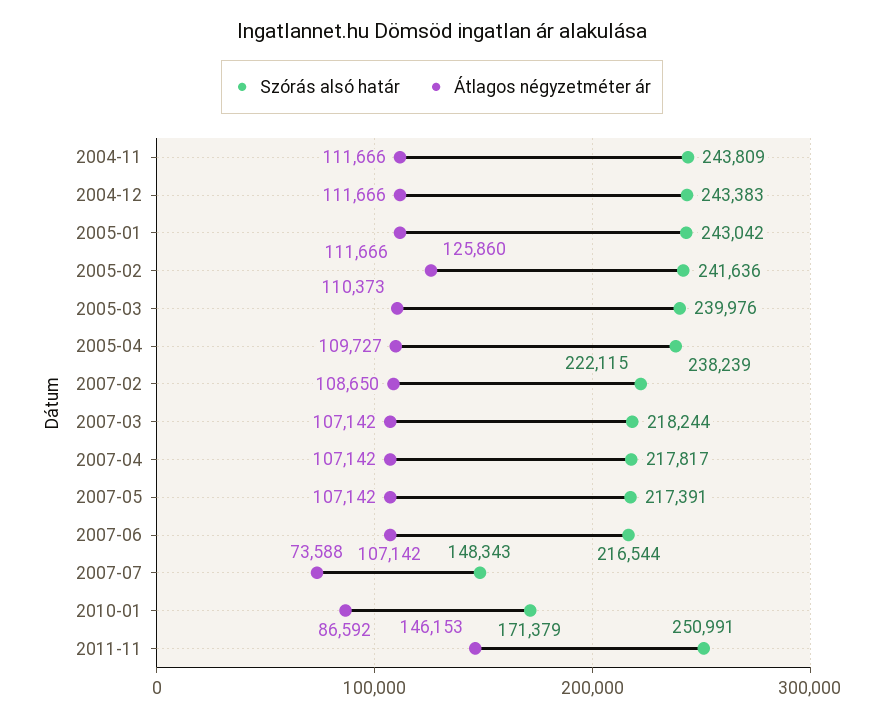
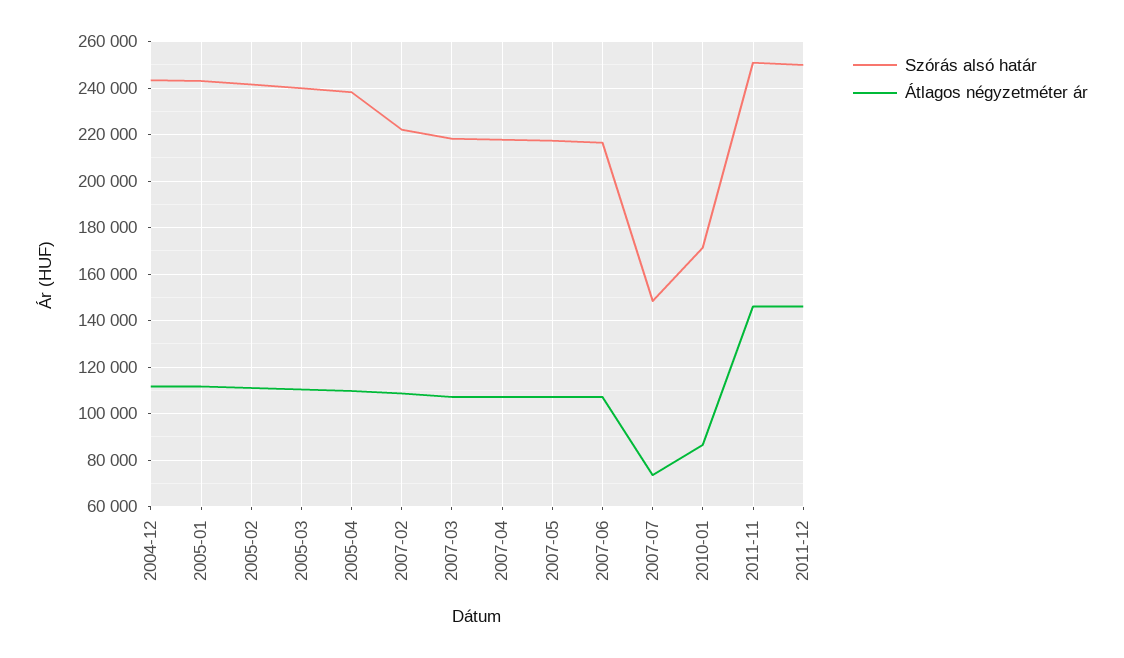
Szórás alsó határ, 2004-11: 243809 -> none
Átlagos négyzetméter ár, 2004-11: 111666 -> none
Átlagos négyzetméter ár, 2005-02: 125860 -> 110000
Szórás alsó határ, 2011-12: none -> 250000
Átlagos négyzetméter ár, 2011-12: none -> 145000

